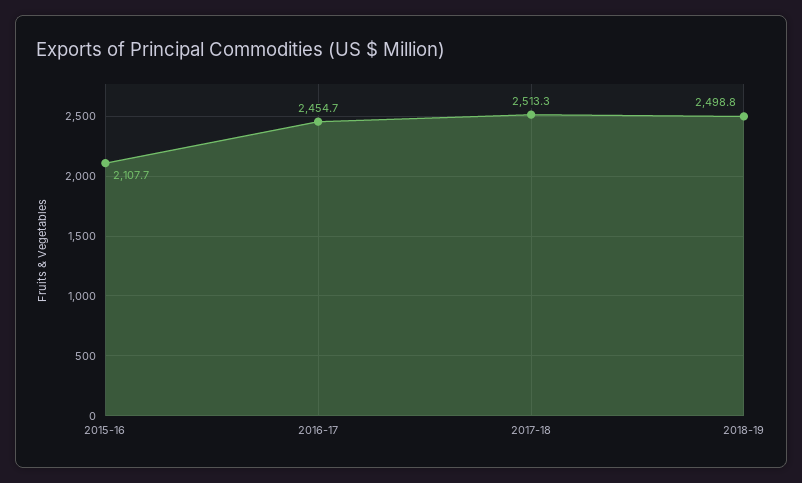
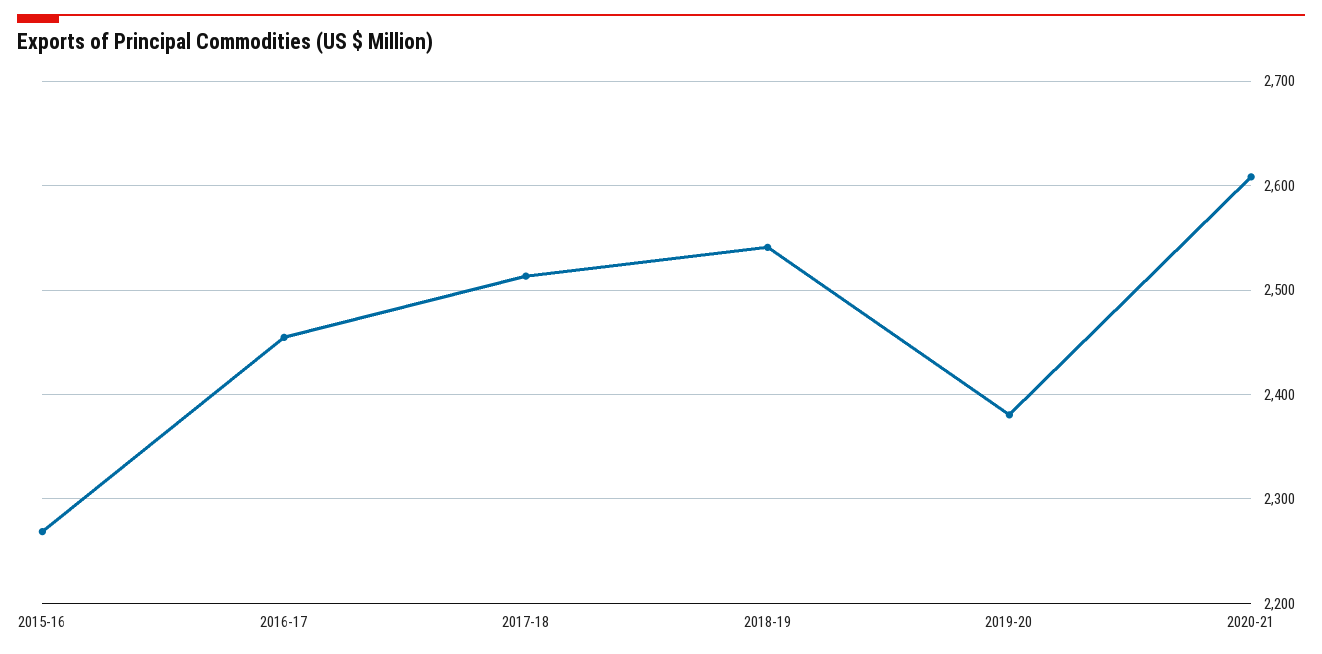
2015-16: 2107.7 -> 2270
2018-19: 2498.8 -> 2540
2019-20: none -> 2380
2020-21: none -> 2610

